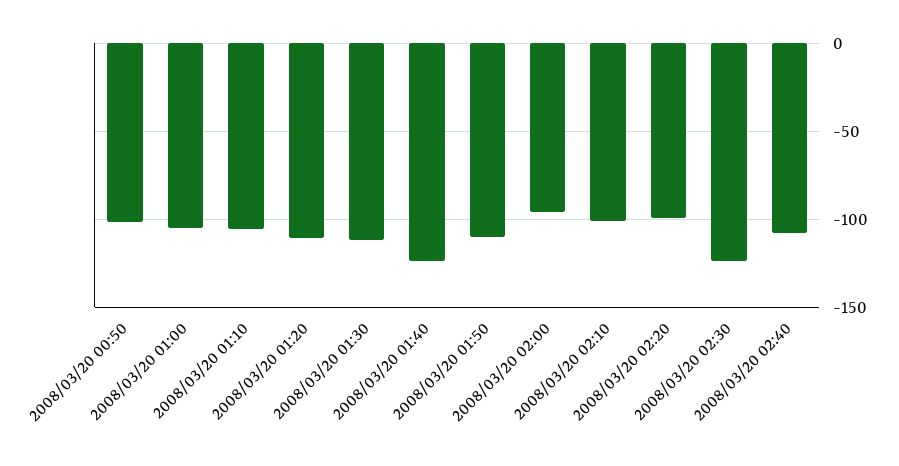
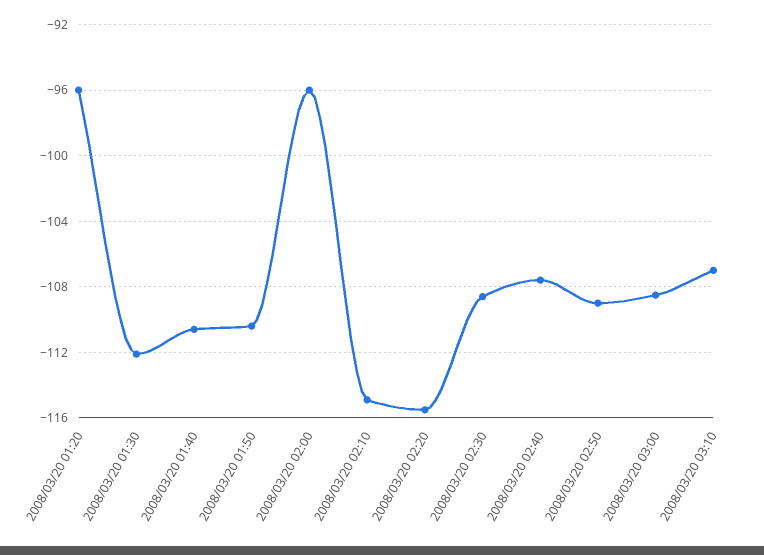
2008/03/20 00:50: -100 -> none
2008/03/20 01:00: -105 -> none
2008/03/20 01:10: -105 -> none
2008/03/20 01:20: -110 -> -96
2008/03/20 01:40: -125 -> -110.5
2008/03/20 02:10: -100 -> -115
2008/03/20 02:20: -100 -> -115.5
2008/03/20 02:30: -125 -> -108.5
2008/03/20 02:50: none -> -109
2008/03/20 03:00: none -> -108.5
2008/03/20 03:10: none -> -107

